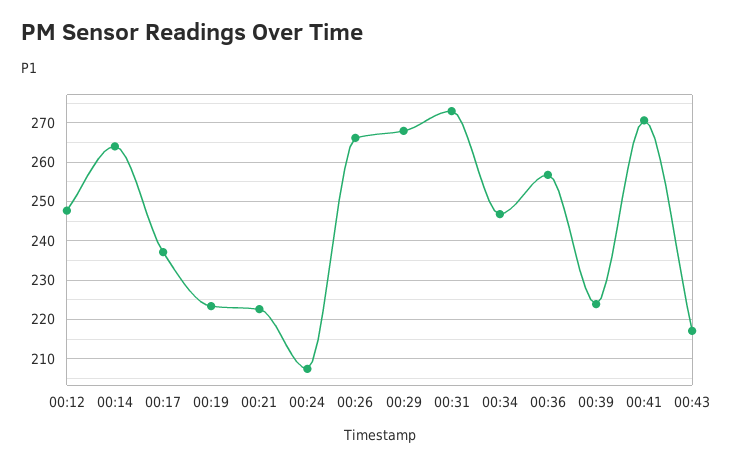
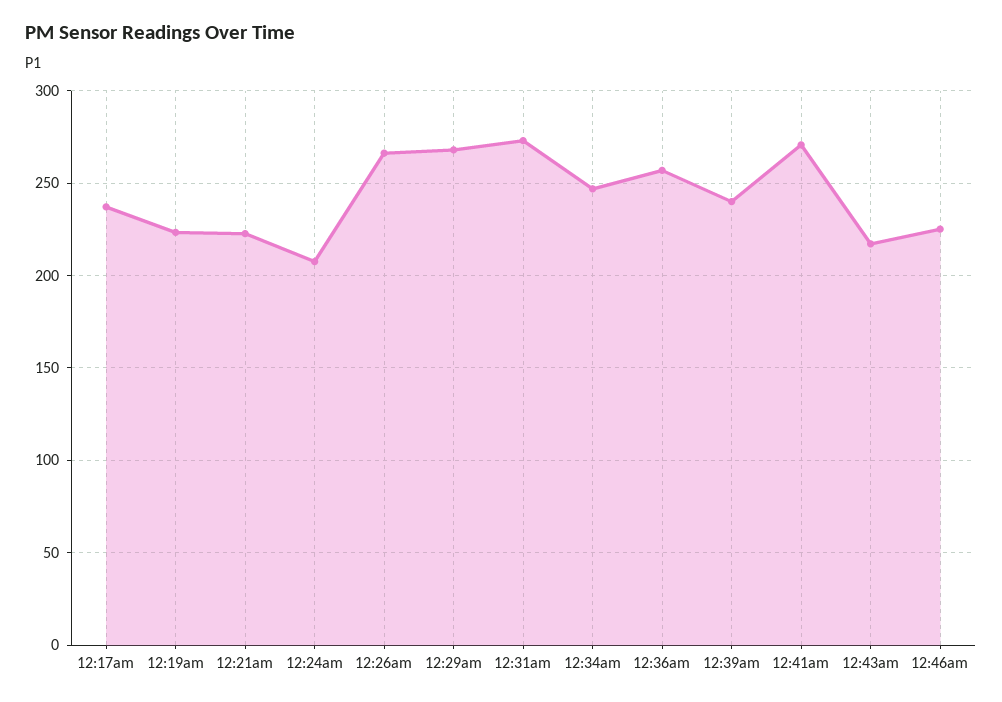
00:12: 248 -> none
00:14: 264 -> none
00:39: 224 -> 240
12:46am: none -> 225

